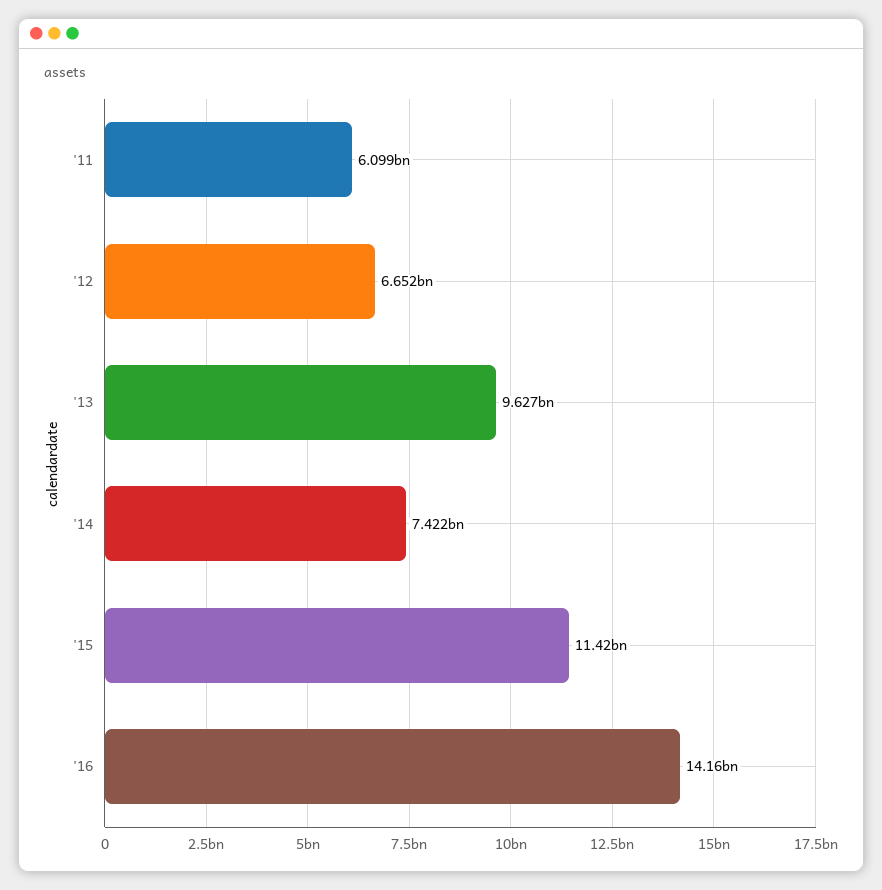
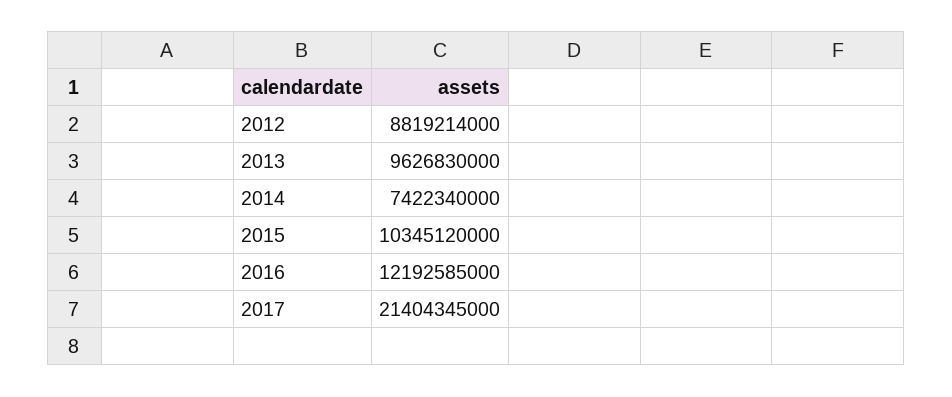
'11: 6099000000 -> none
'12: 6652000000 -> 8819214000
'15: 11420000000 -> 10345120000
'16: 14160000000 -> 12192585000
2017: none -> 21404345000

